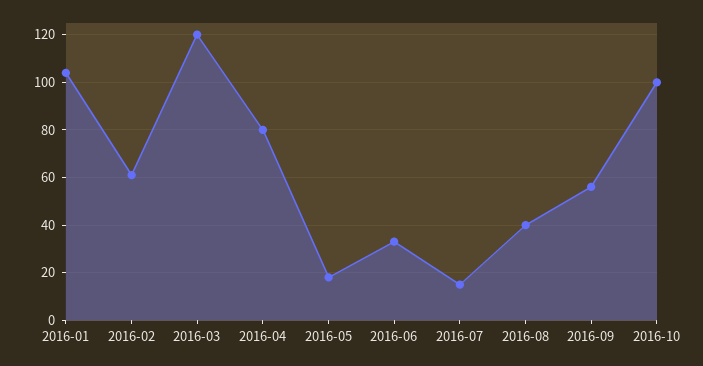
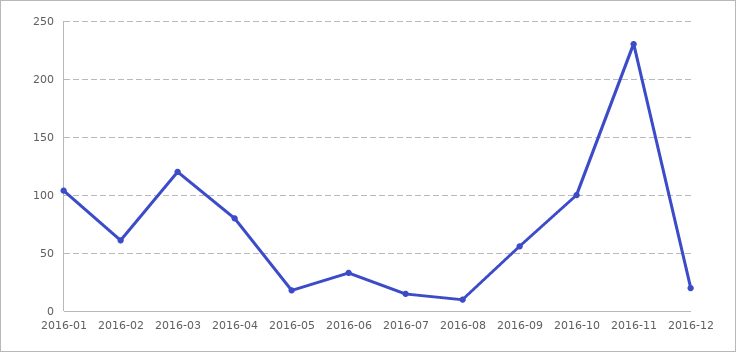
2016-08: 40 -> 10
2016-11: none -> 230
2016-12: none -> 20

